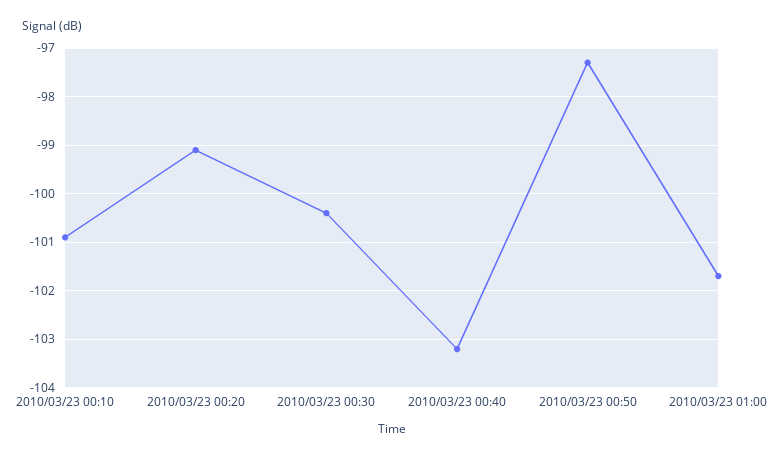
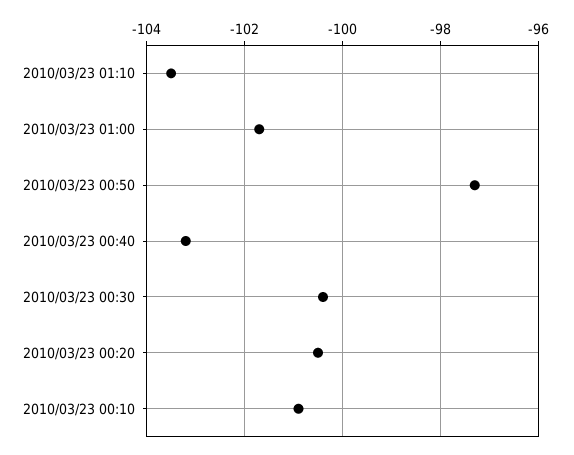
2010/03/23 00:20: -99 -> -100.5
2010/03/23 01:10: none -> -103.5

